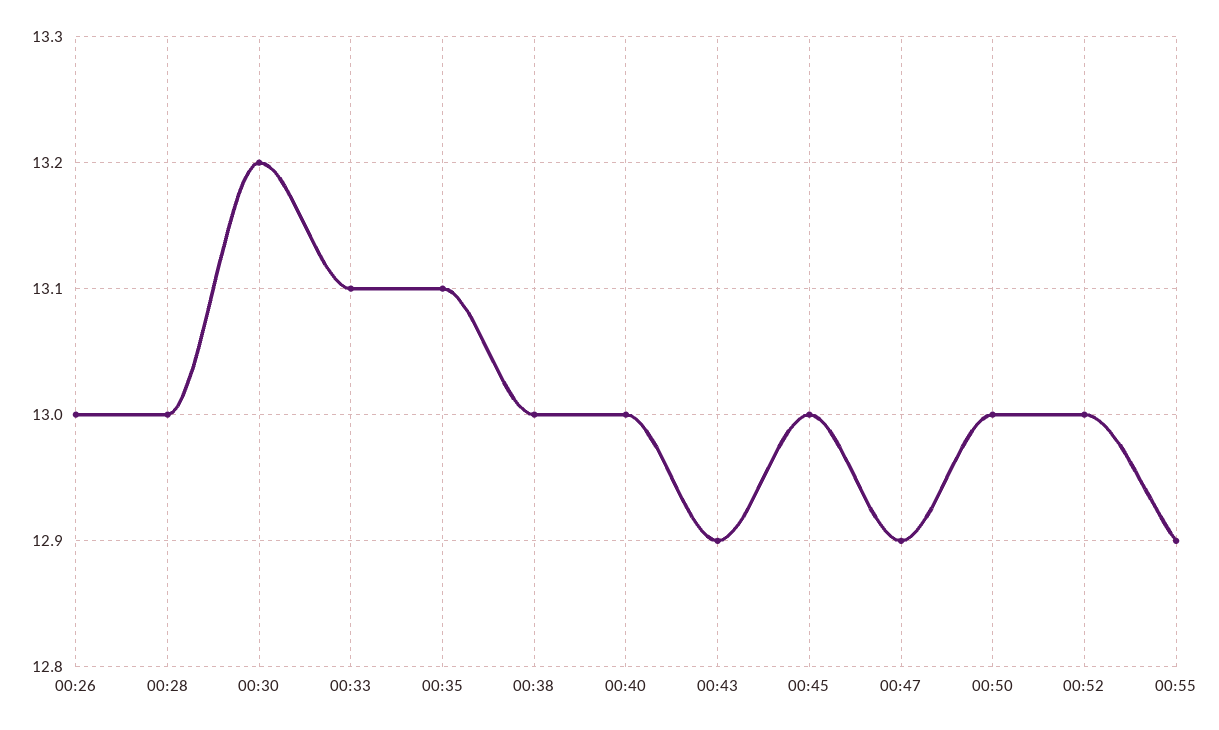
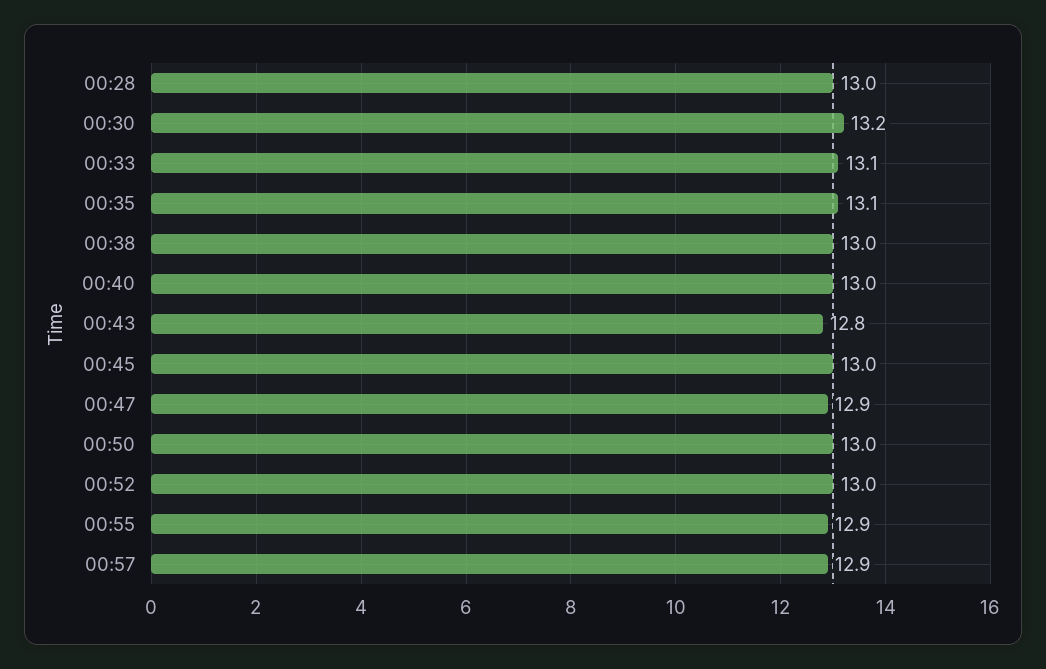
00:26: 13 -> none
00:43: 12.9 -> 12.8
00:57: none -> 12.9

